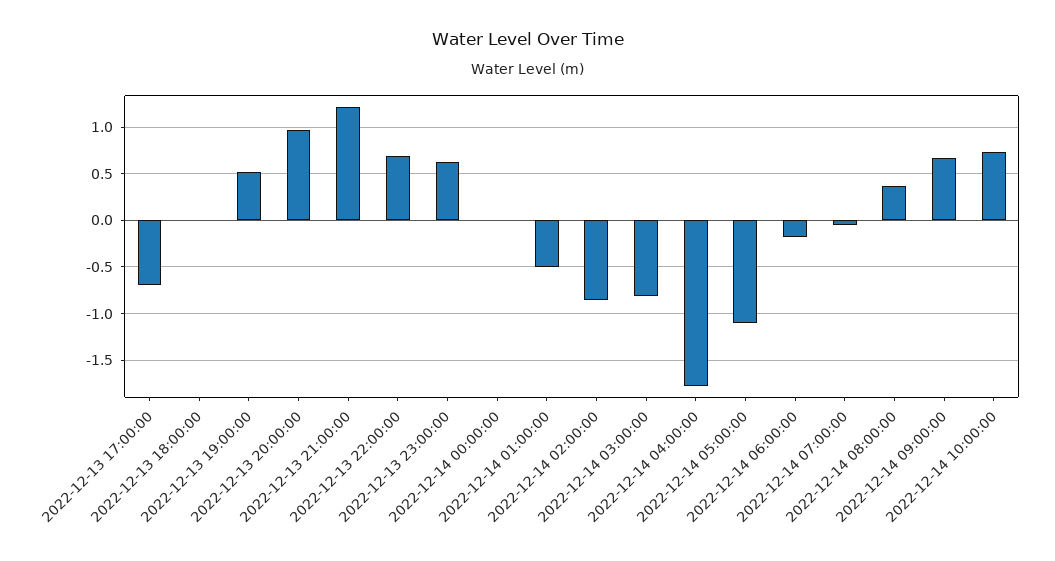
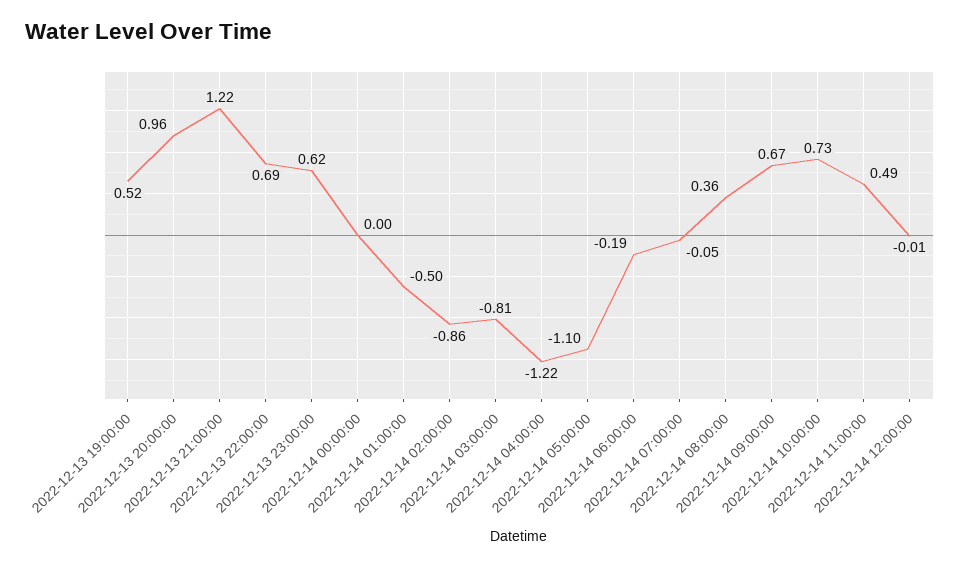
2022-12-13 17:00:00: -0.7 -> none
2022-12-13 18:00:00: 0 -> none
2022-12-14 04:00:00: -1.8 -> -1.22
2022-12-14 11:00:00: none -> 0.49
2022-12-14 12:00:00: none -> -0.01

